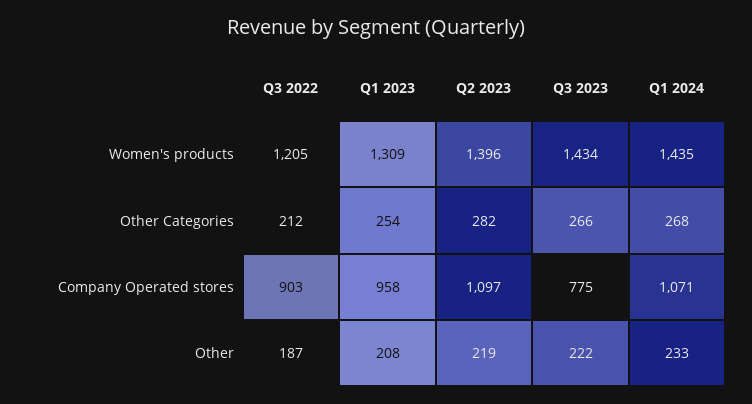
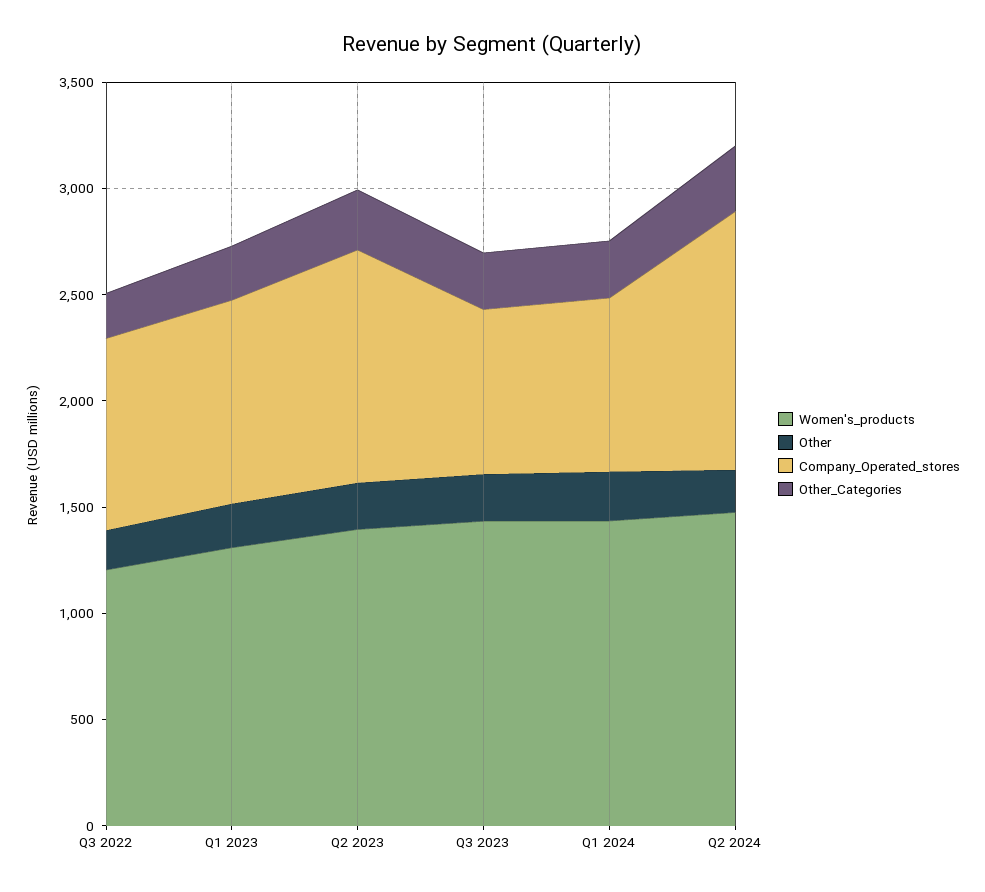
Company Operated stores, Q1 2024: 1071 -> 800
Women's products, Q2 2024: none -> 1500
Other, Q2 2024: none -> 200
Company Operated stores, Q2 2024: none -> 1200
Other Categories, Q2 2024: none -> 300

